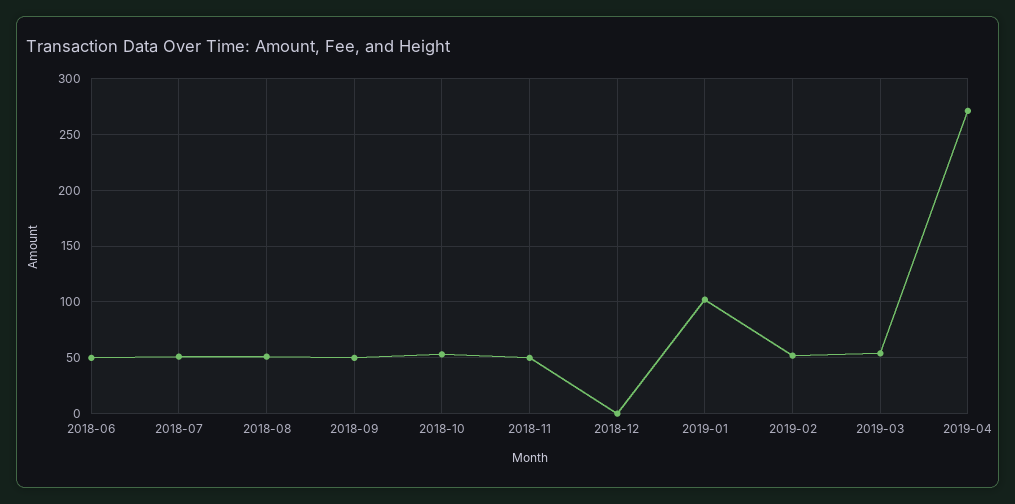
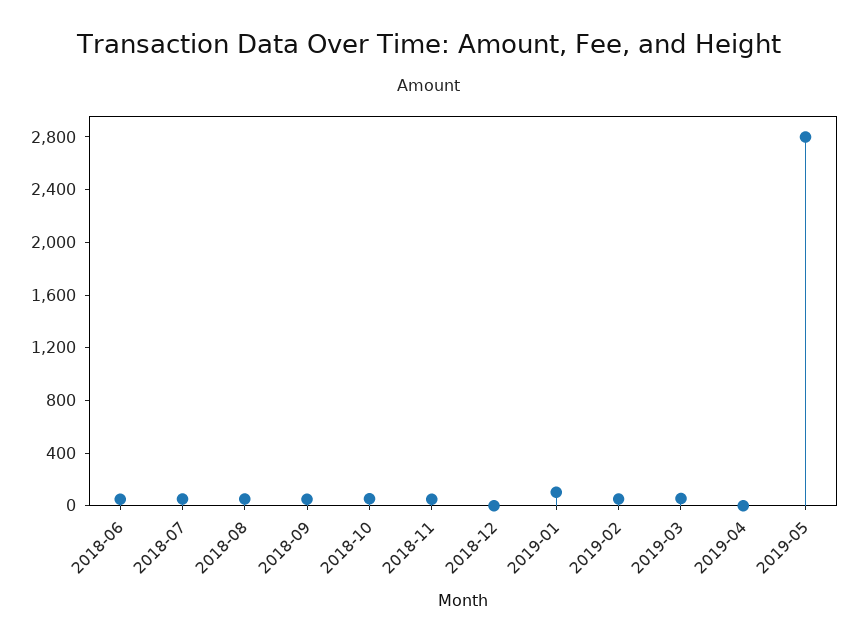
2019-04: 270 -> 0
2019-05: none -> 2800

